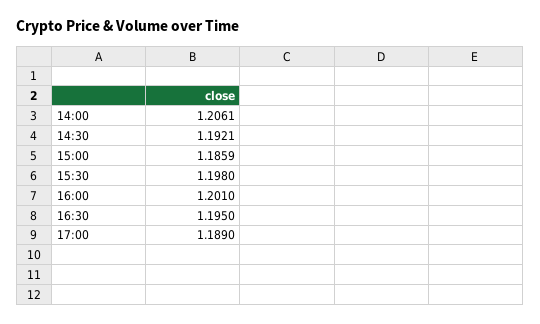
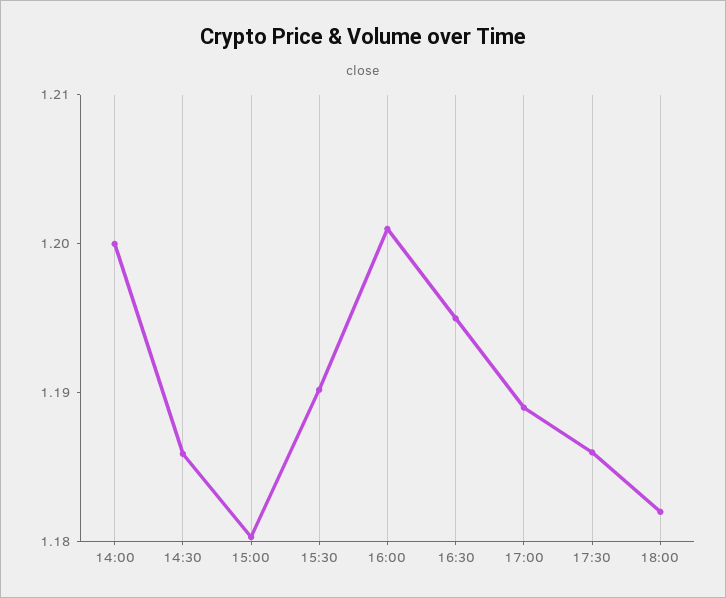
14:00: 1.2061 -> 1.2
14:30: 1.1921 -> 1.186
15:00: 1.1859 -> 1.18
15:30: 1.198 -> 1.19
17:30: none -> 1.186
18:00: none -> 1.182

